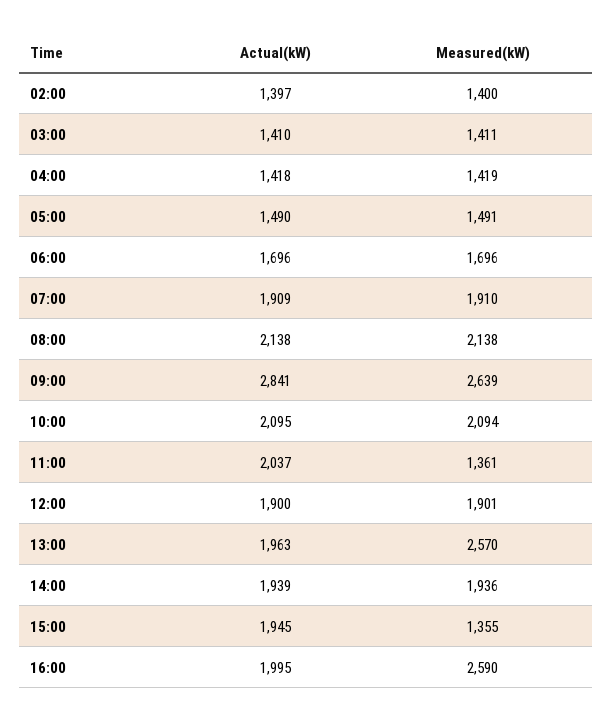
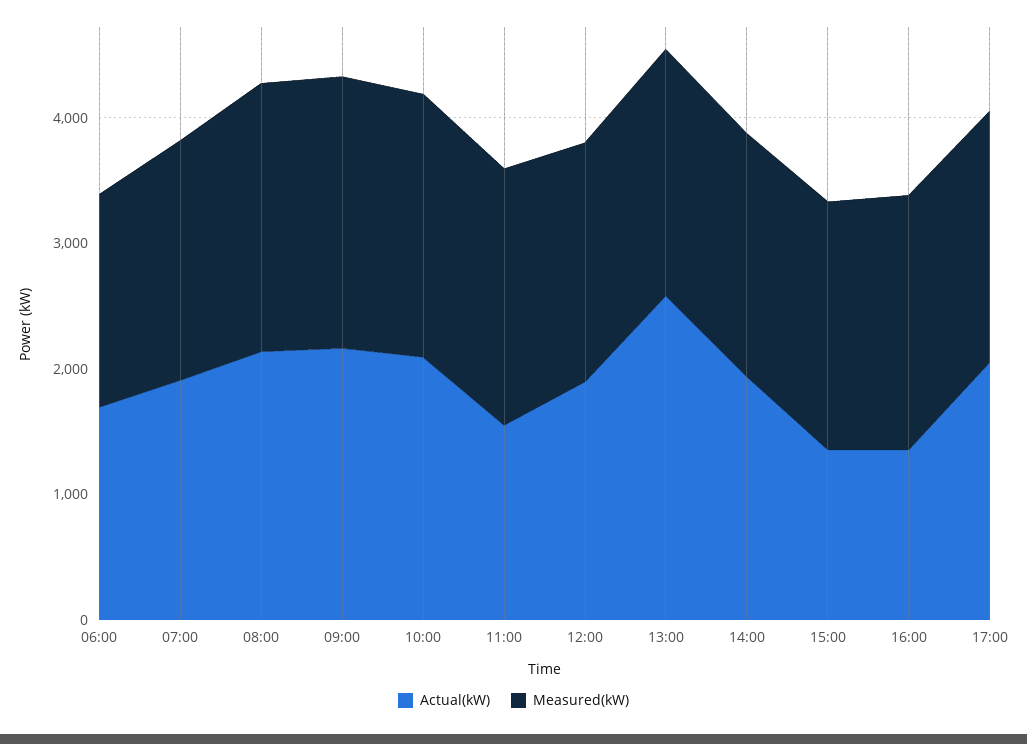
Actual(kW), 02:00: 1397 -> none
Measured(kW), 02:00: 1400 -> none
Actual(kW), 03:00: 1410 -> none
Measured(kW), 03:00: 1411 -> none
Actual(kW), 04:00: 1418 -> none
Measured(kW), 04:00: 1419 -> none
Actual(kW), 05:00: 1490 -> none
Measured(kW), 05:00: 1491 -> none
Actual(kW), 09:00: 2841 -> 2200
Measured(kW), 09:00: 2639 -> 2200
Actual(kW), 11:00: 2037 -> 1600
Measured(kW), 11:00: 1361 -> 2000
Actual(kW), 13:00: 1963 -> 2600
Measured(kW), 13:00: 2570 -> 2000
Actual(kW), 15:00: 1945 -> 1400
Measured(kW), 15:00: 1355 -> 2000
Actual(kW), 16:00: 1995 -> 1400
Measured(kW), 16:00: 2590 -> 2000
Actual(kW), 17:00: none -> 2000
Measured(kW), 17:00: none -> 2000

